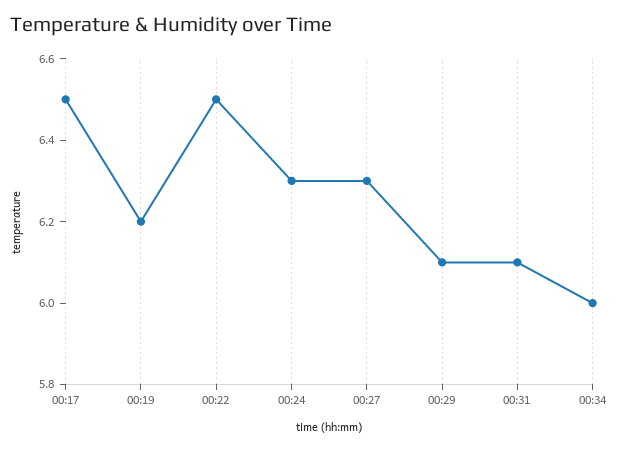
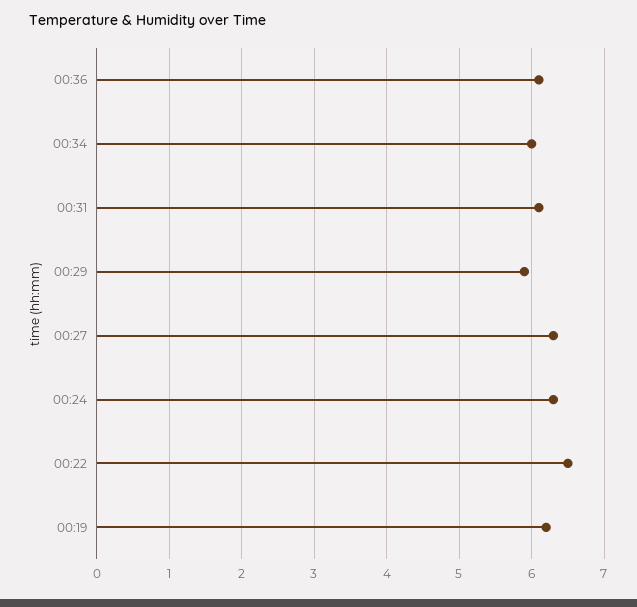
00:17: 6.5 -> none
00:29: 6.1 -> 5.9
00:36: none -> 6.1

